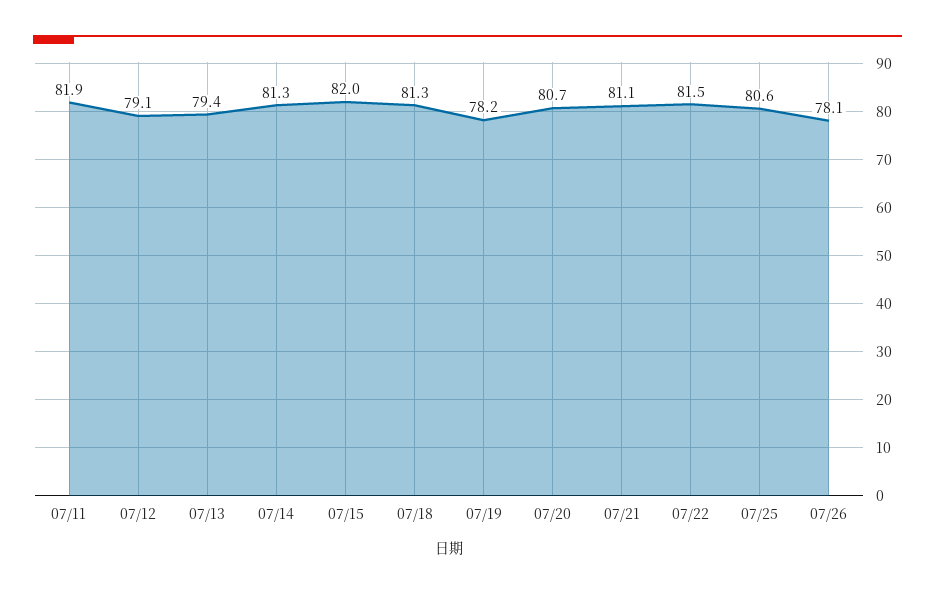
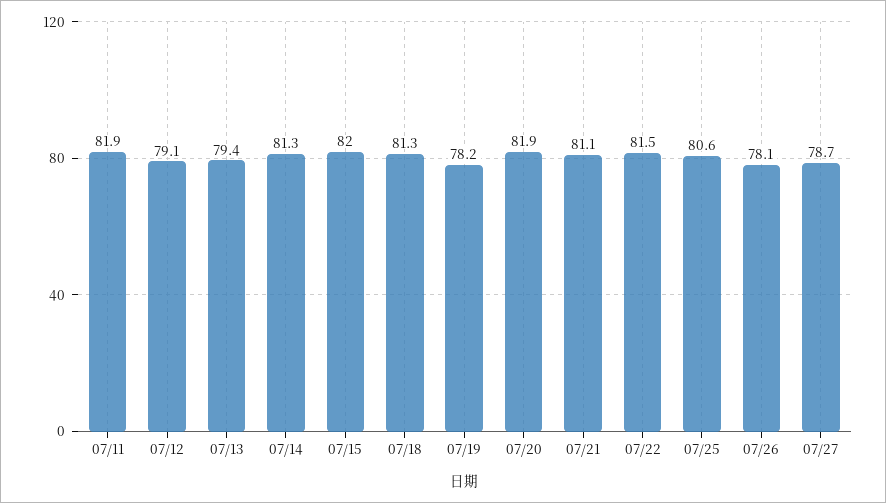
07/20: 80.7 -> 81.9
07/27: none -> 78.7

